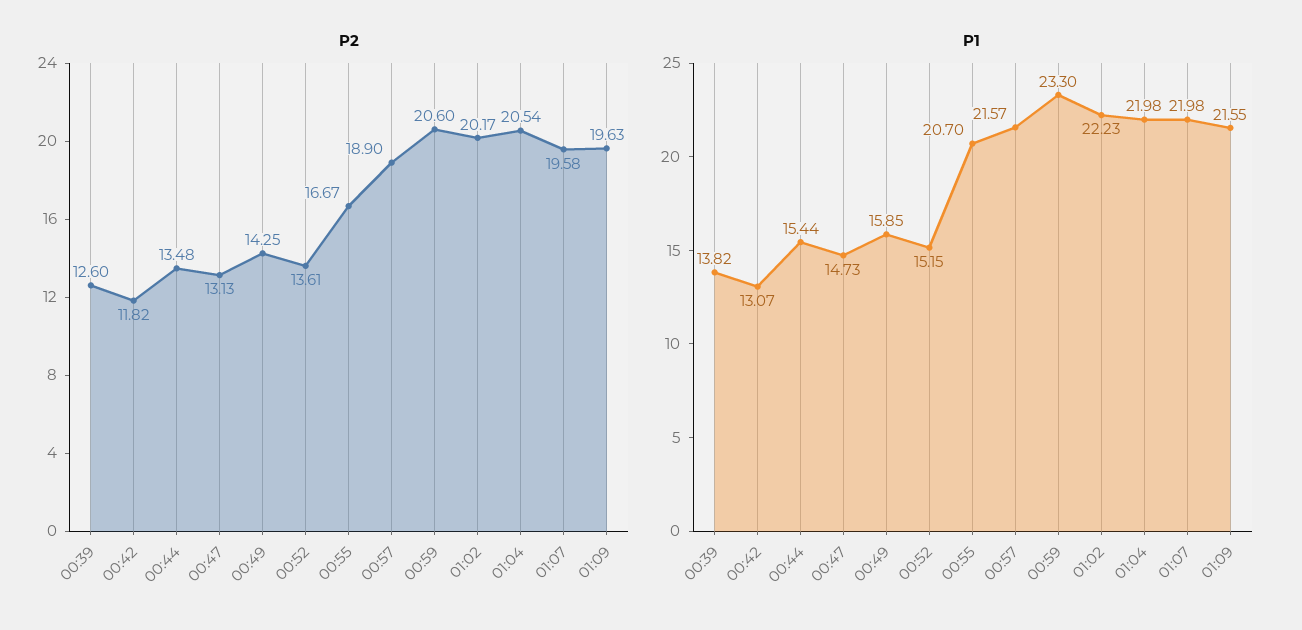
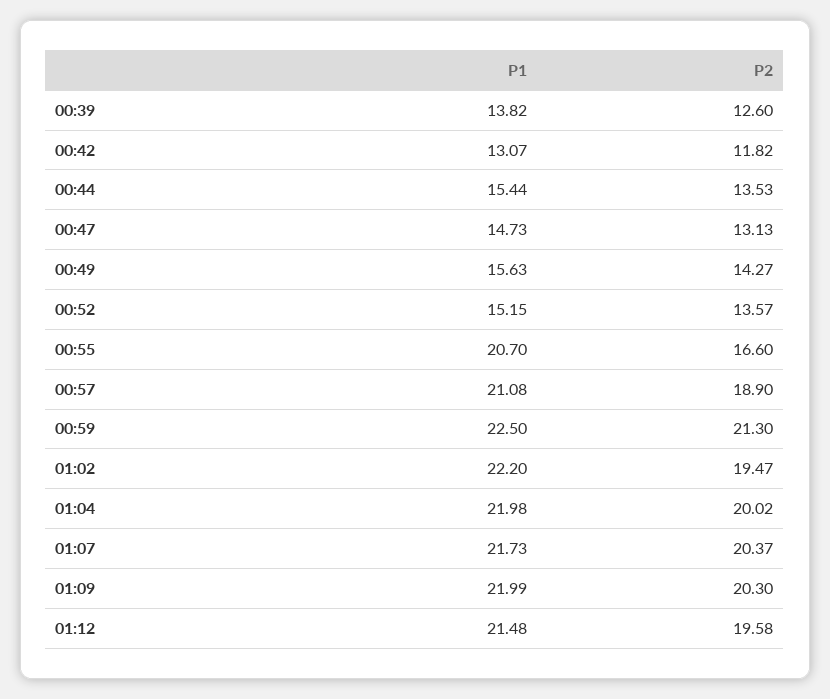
P2, 00:44: 13.48 -> 13.53
P2, 00:49: 14.25 -> 14.27
P2, 00:52: 13.61 -> 13.57
P2, 00:55: 16.67 -> 16.6
P2, 00:59: 20.6 -> 21.3
P2, 01:02: 20.17 -> 19.47
P2, 01:04: 20.54 -> 20.02
P2, 01:07: 19.58 -> 20.37
P2, 01:09: 19.63 -> 20.3
P1, 00:49: 15.85 -> 15.63
P1, 00:57: 21.57 -> 21.08
P1, 00:59: 23.3 -> 22.5
P1, 01:02: 22.23 -> 22.2
P1, 01:07: 21.98 -> 21.73
P1, 01:09: 21.55 -> 21.99
P1, 01:12: none -> 21.48
P2, 01:12: none -> 19.58

